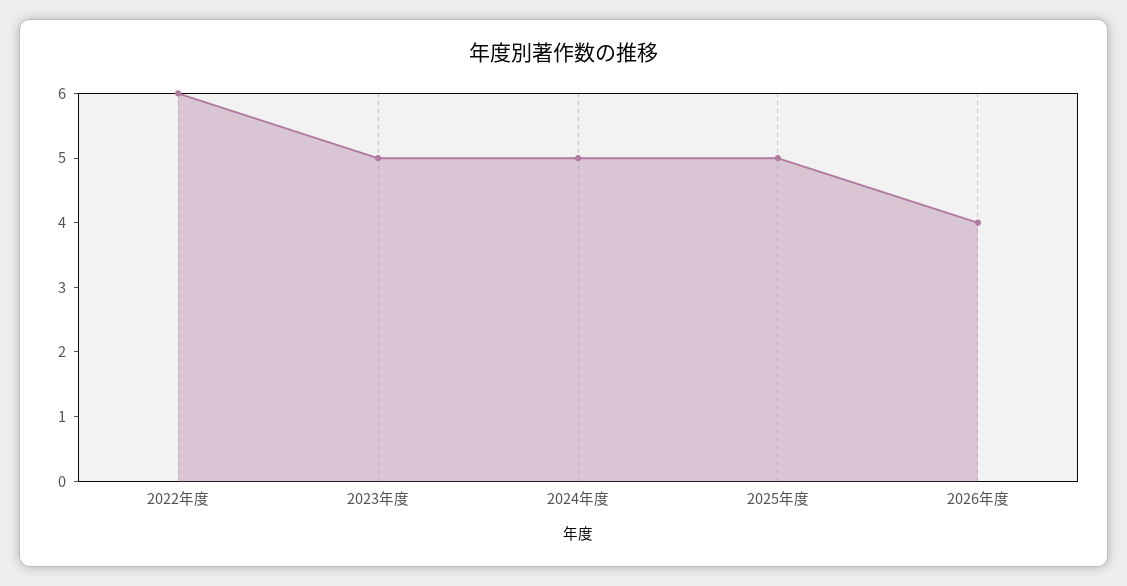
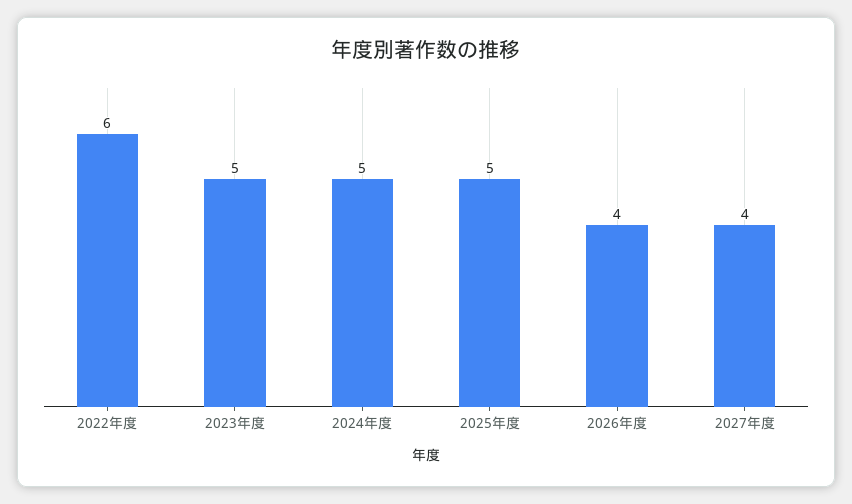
2027年度: none -> 4

